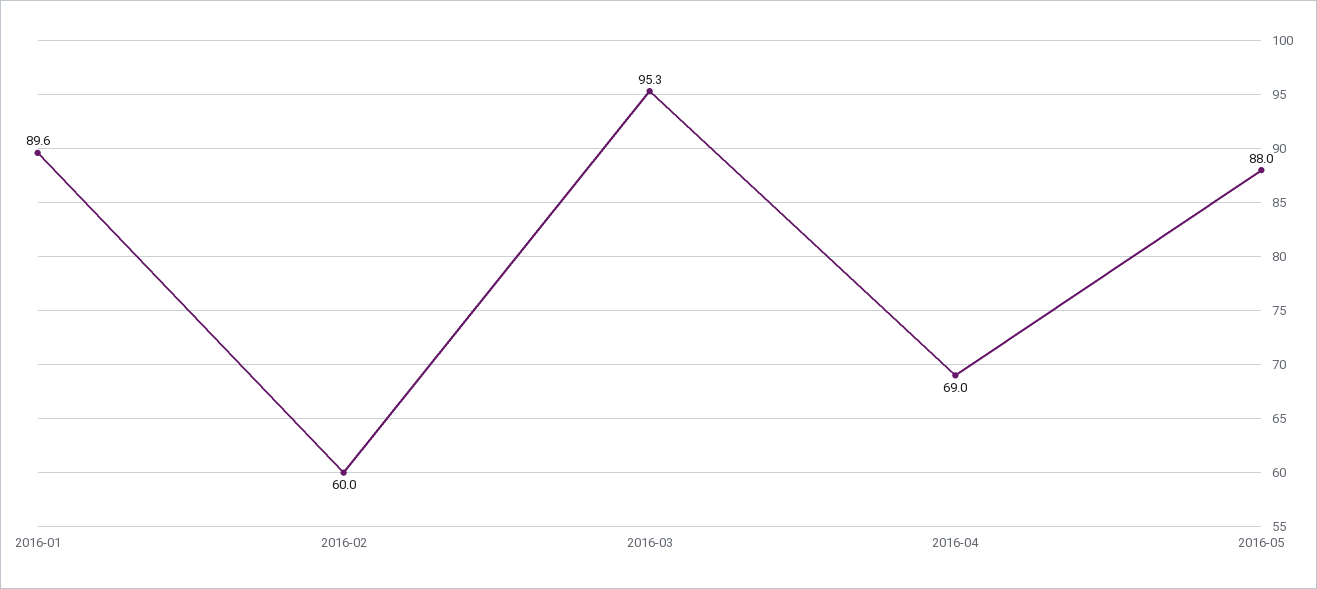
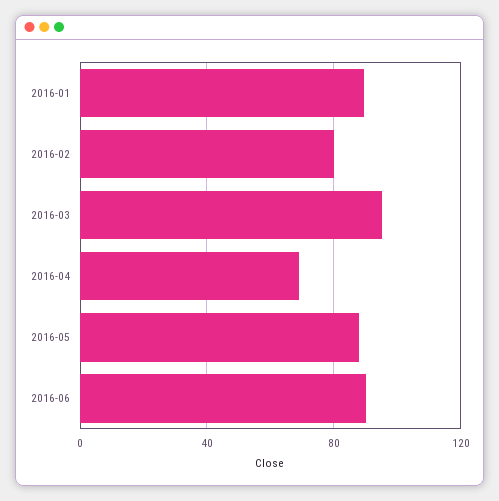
2016-02: 60 -> 80
2016-06: none -> 90

